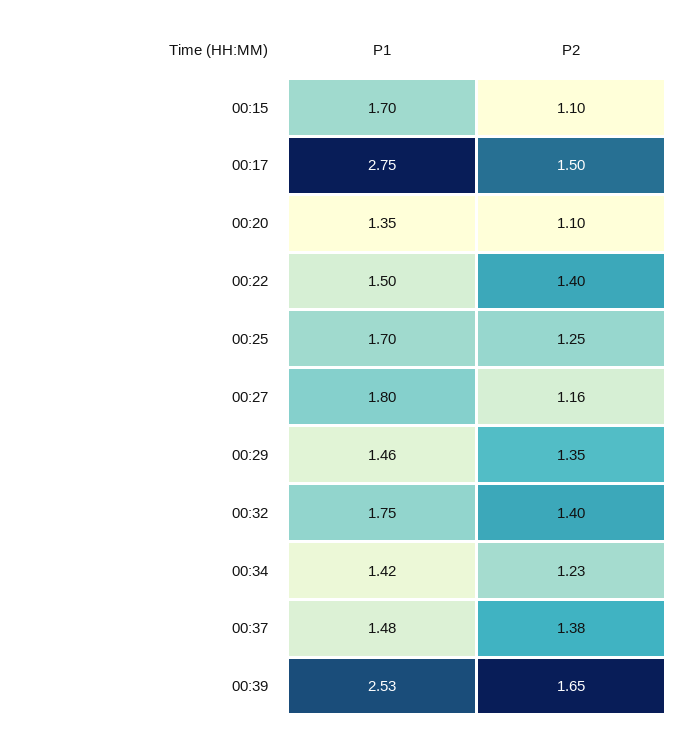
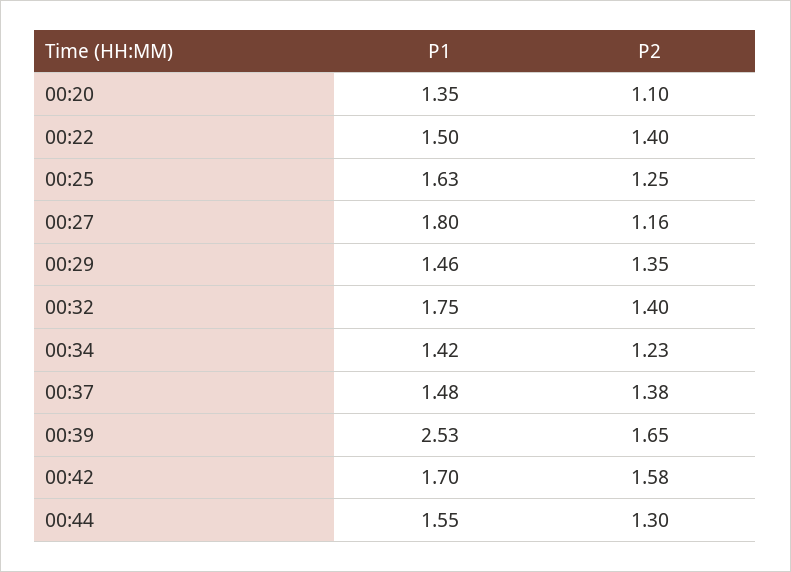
P1, 00:15: 1.7 -> none
P2, 00:15: 1.1 -> none
P1, 00:17: 2.75 -> none
P2, 00:17: 1.5 -> none
P1, 00:25: 1.7 -> 1.63
P1, 00:42: none -> 1.7
P2, 00:42: none -> 1.58
P1, 00:44: none -> 1.55
P2, 00:44: none -> 1.3

